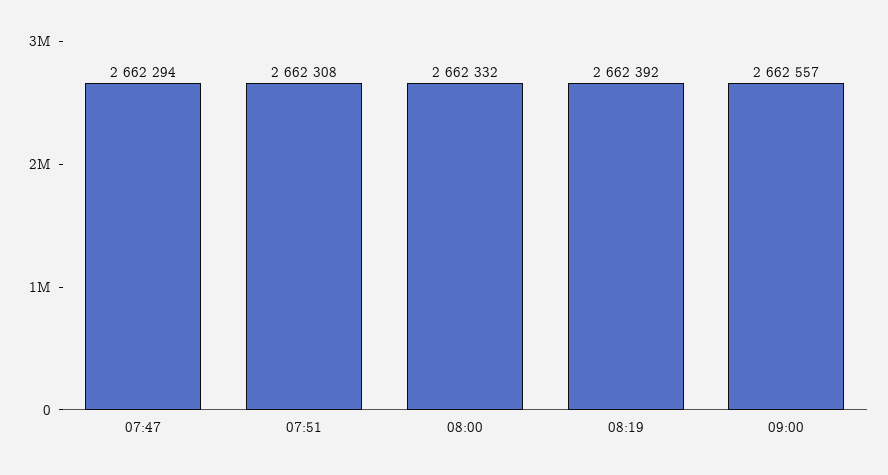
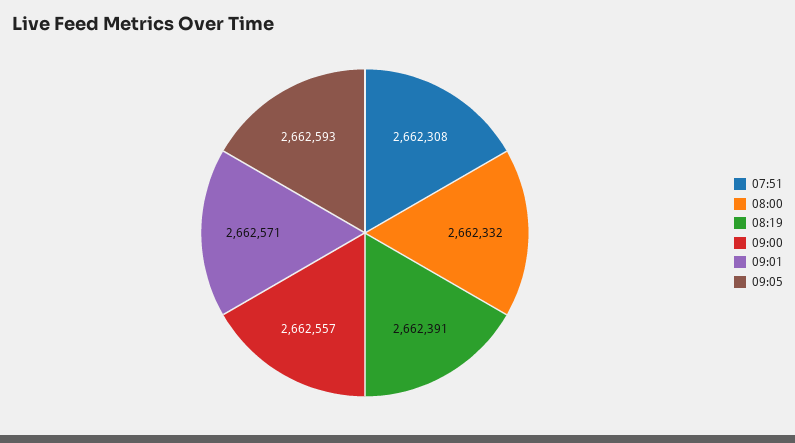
07:47: 2662294 -> none
08:19: 2662392 -> 2662391
09:01: none -> 2662571
09:05: none -> 2662593

